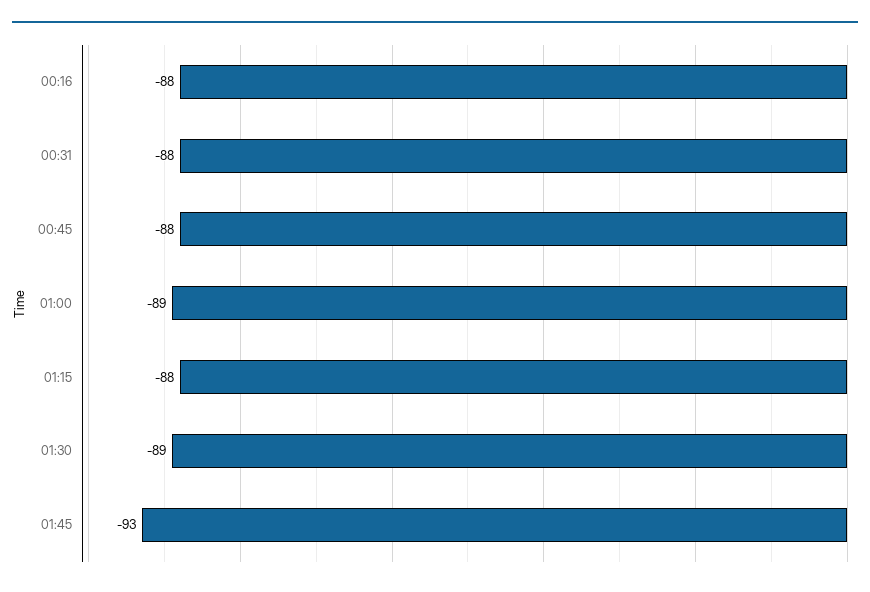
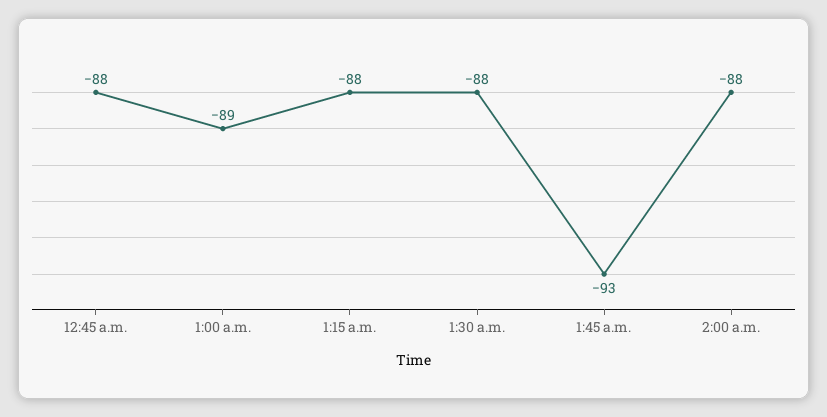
00:16: -88 -> none
00:31: -88 -> none
01:30: -89 -> -88
2:00 a.m.: none -> -88

